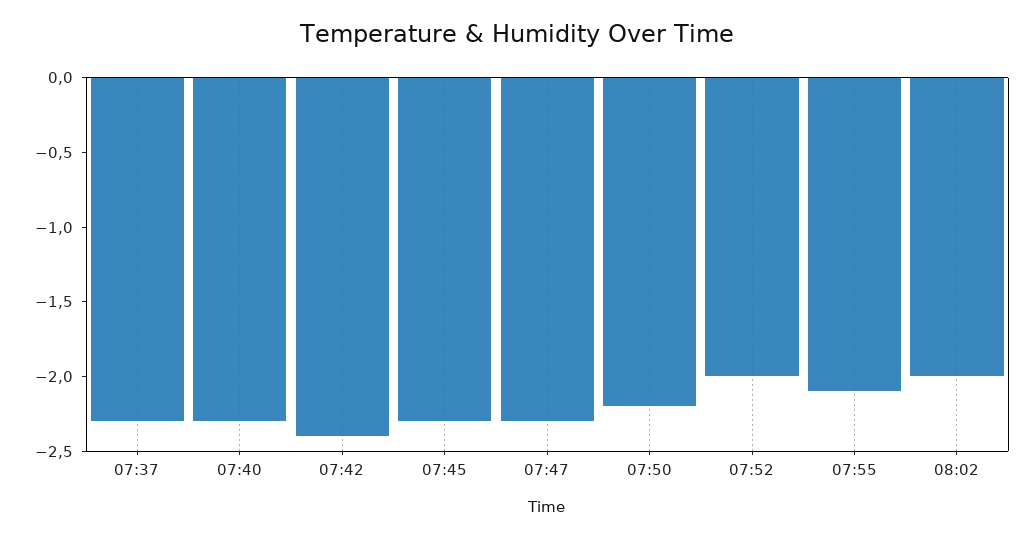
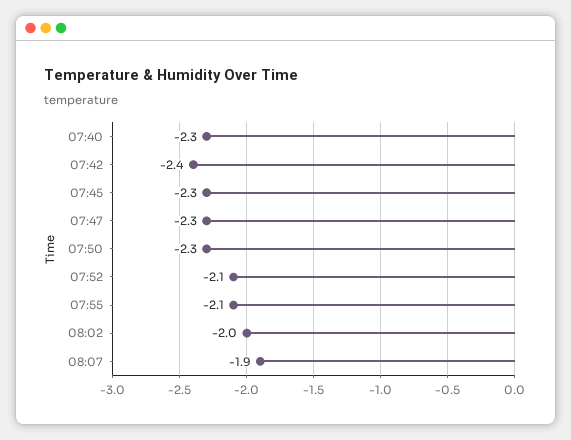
07:37: -2.3 -> none
07:50: -2.2 -> -2.3
07:52: -2 -> -2.1
08:07: none -> -1.9

